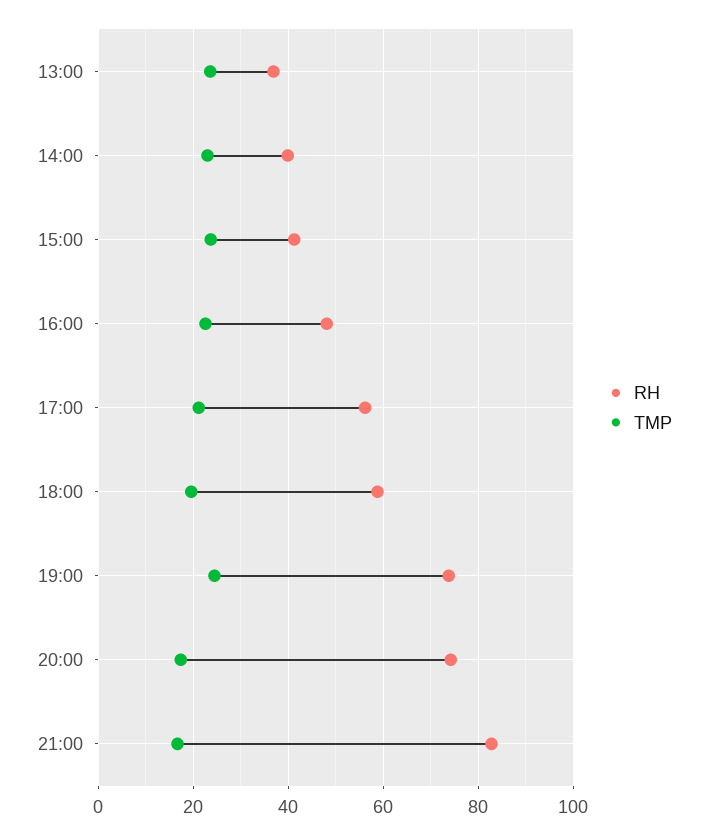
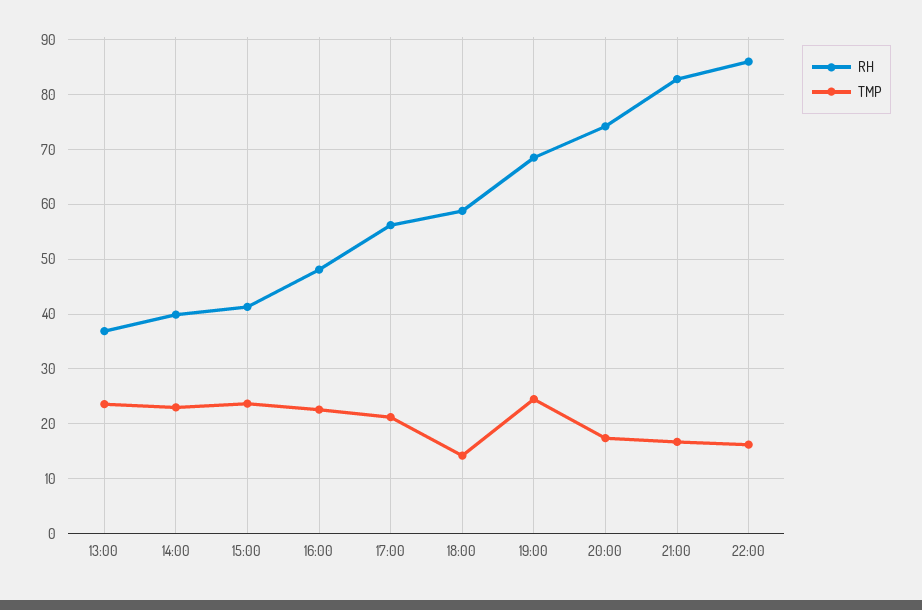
TMP, 18:00: 20 -> 14
RH, 19:00: 74 -> 68
RH, 22:00: none -> 86
TMP, 22:00: none -> 16

